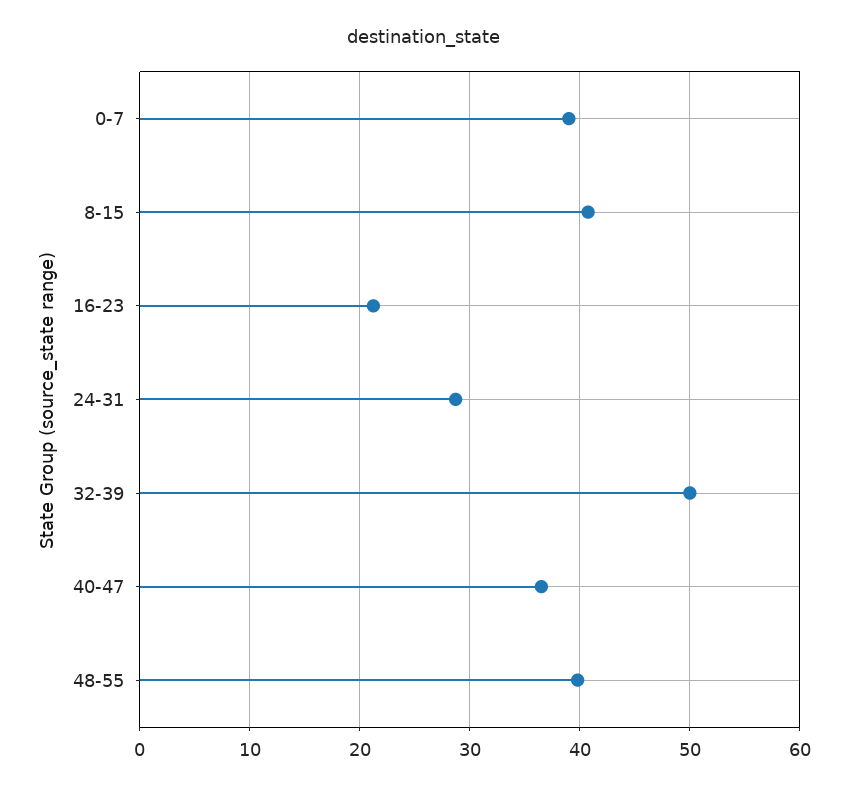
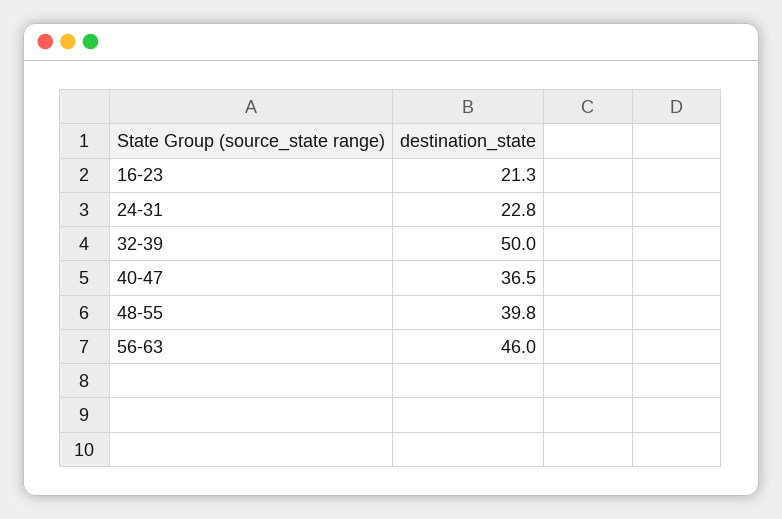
0-7: 39 -> none
8-15: 41 -> none
24-31: 29 -> 22.8
56-63: none -> 46

